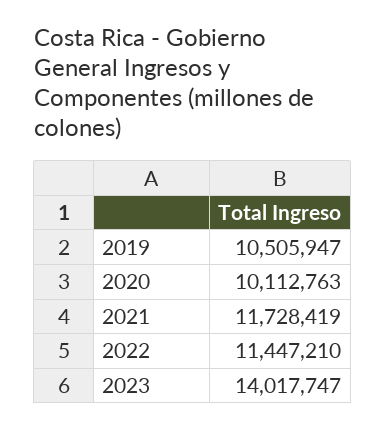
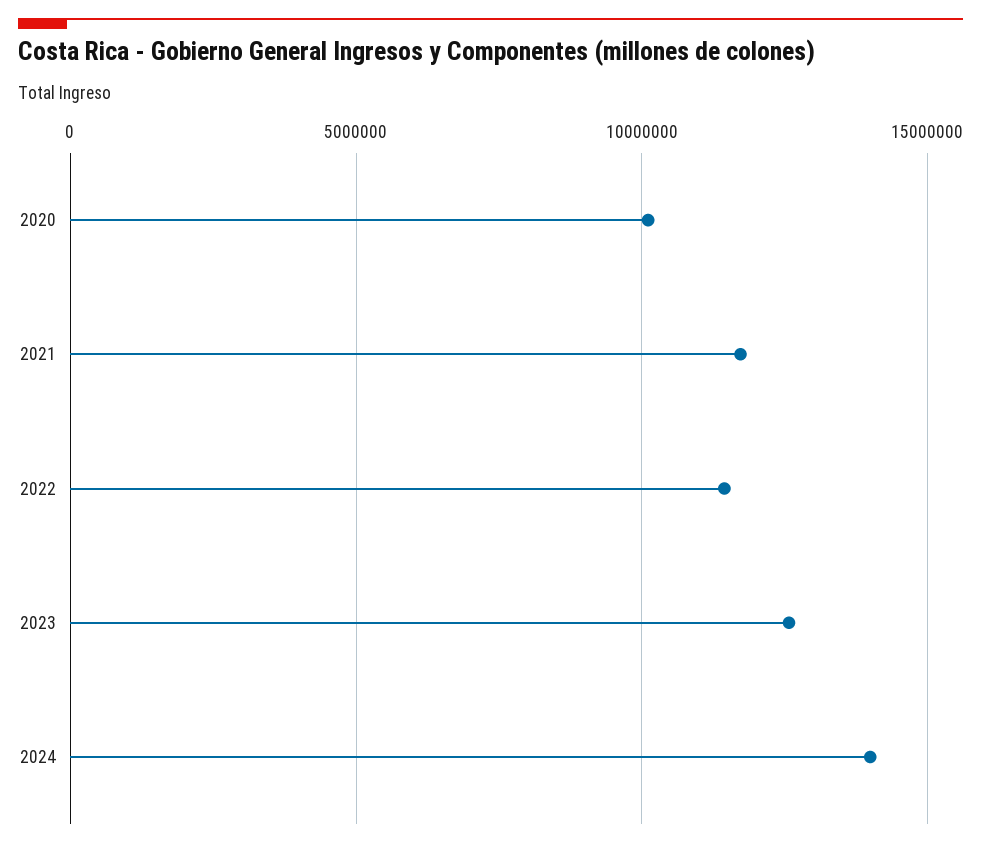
2019: 10505947 -> none
2023: 14017747 -> 12500000
2024: none -> 14000000

